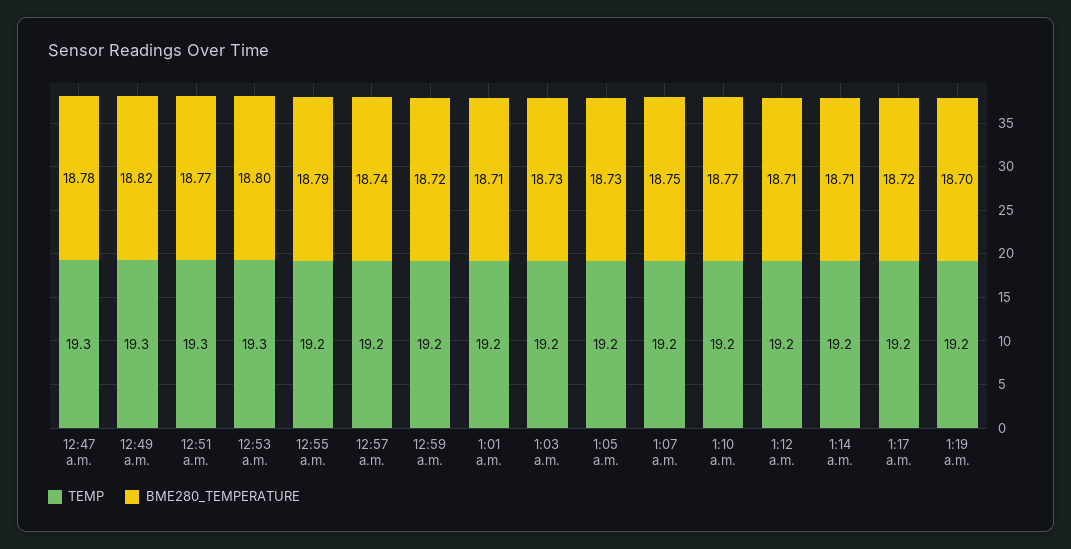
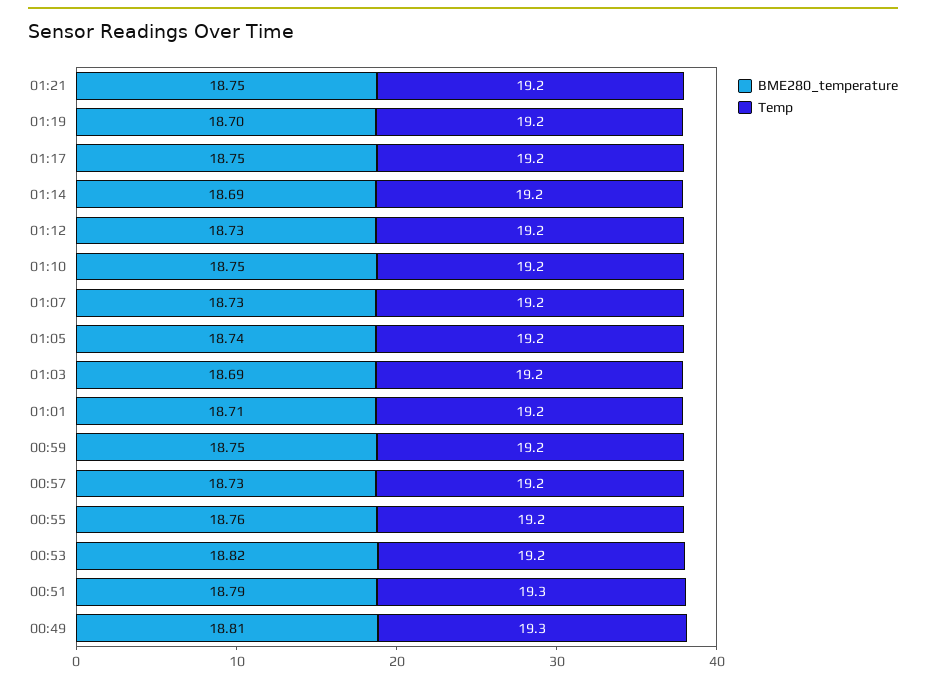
TEMP, 12:47 a.m.: 19.3 -> none
BME280_TEMPERATURE, 12:47 a.m.: 18.78 -> none
BME280_TEMPERATURE, 12:49 a.m.: 18.82 -> 18.81
BME280_TEMPERATURE, 12:51 a.m.: 18.77 -> 18.79
TEMP, 12:53 a.m.: 19.3 -> 19.2
BME280_TEMPERATURE, 12:53 a.m.: 18.8 -> 18.82
BME280_TEMPERATURE, 12:55 a.m.: 18.79 -> 18.76
BME280_TEMPERATURE, 12:57 a.m.: 18.74 -> 18.73
BME280_TEMPERATURE, 12:59 a.m.: 18.72 -> 18.75
BME280_TEMPERATURE, 1:03 a.m.: 18.73 -> 18.69
BME280_TEMPERATURE, 1:05 a.m.: 18.73 -> 18.74
BME280_TEMPERATURE, 1:07 a.m.: 18.75 -> 18.73
BME280_TEMPERATURE, 1:10 a.m.: 18.77 -> 18.75
BME280_TEMPERATURE, 1:12 a.m.: 18.71 -> 18.73
BME280_TEMPERATURE, 1:14 a.m.: 18.71 -> 18.69
BME280_TEMPERATURE, 1:17 a.m.: 18.72 -> 18.75
BME280_TEMPERATURE, 01:21: none -> 18.75
TEMP, 01:21: none -> 19.2

